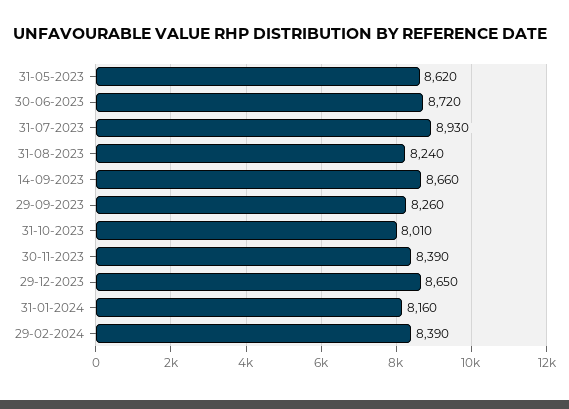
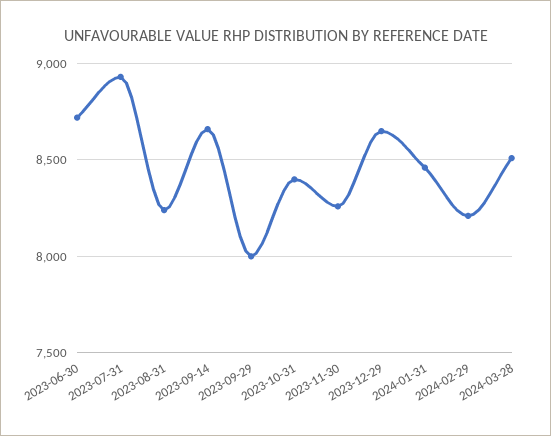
31-05-2023: 8620 -> none
29-09-2023: 8260 -> 8000
31-10-2023: 8010 -> 8400
30-11-2023: 8390 -> 8250
31-01-2024: 8160 -> 8450
29-02-2024: 8390 -> 8200
2024-03-28: none -> 8500

